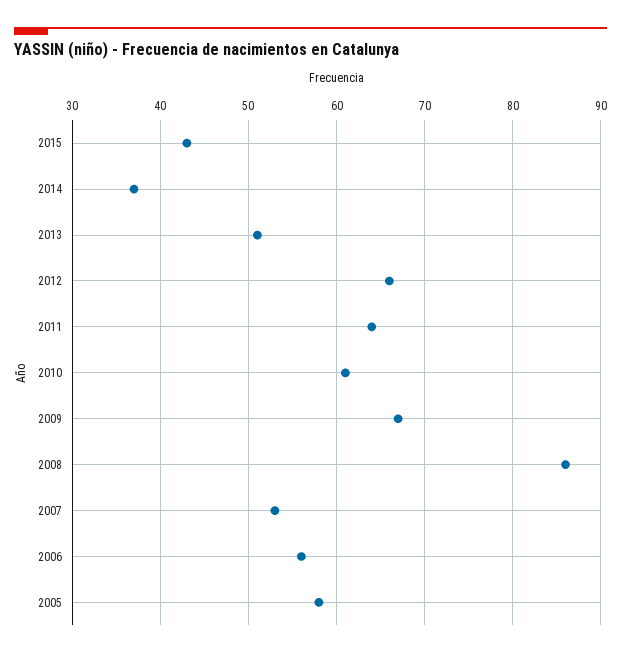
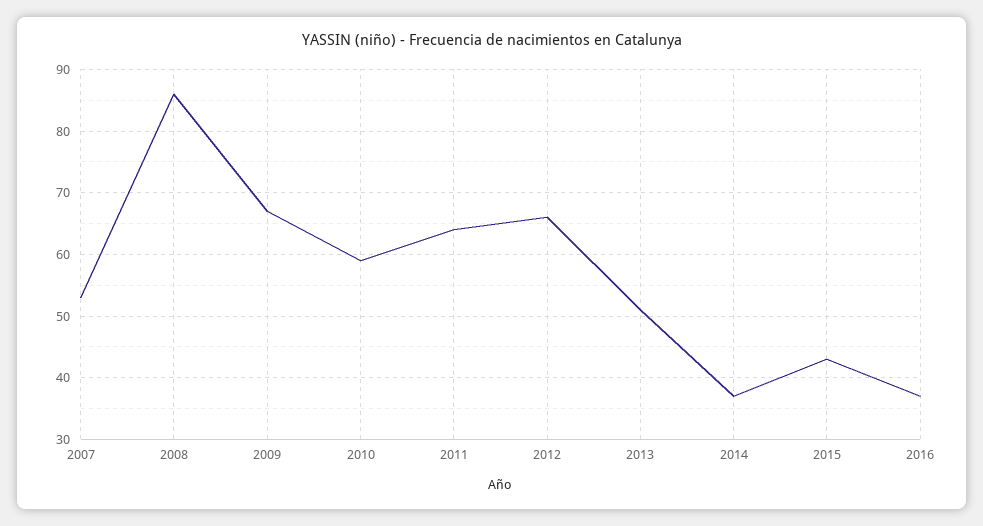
2010: 61 -> 59
2006: 56 -> none
2005: 58 -> none
2016: none -> 37

